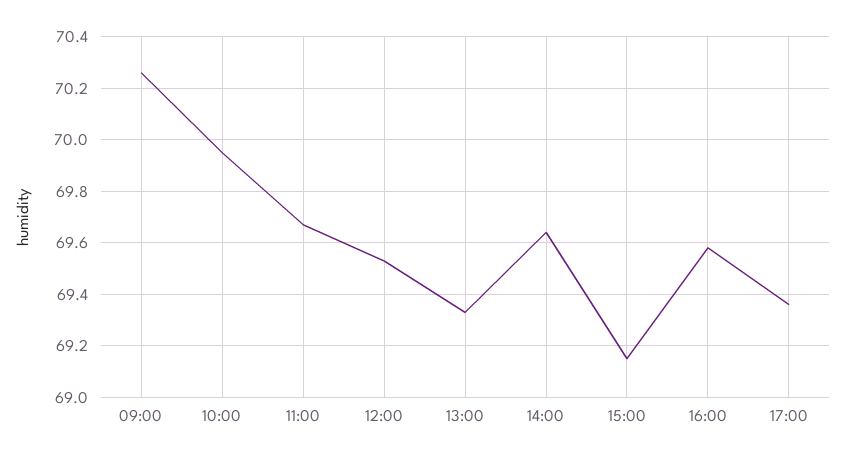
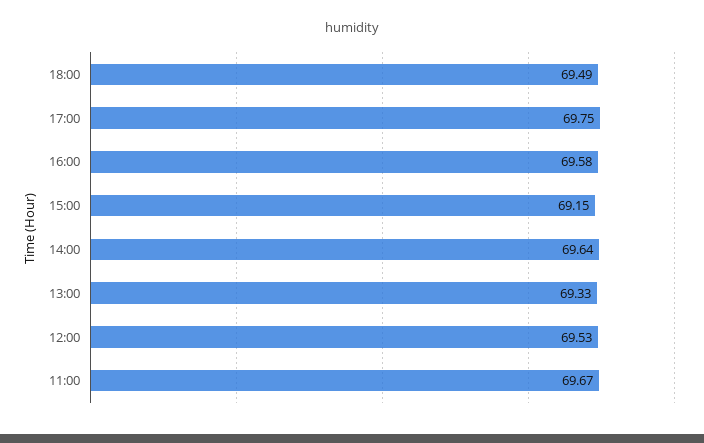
09:00: 70.25 -> none
10:00: 69.95 -> none
17:00: 69.35 -> 69.75
18:00: none -> 69.49

